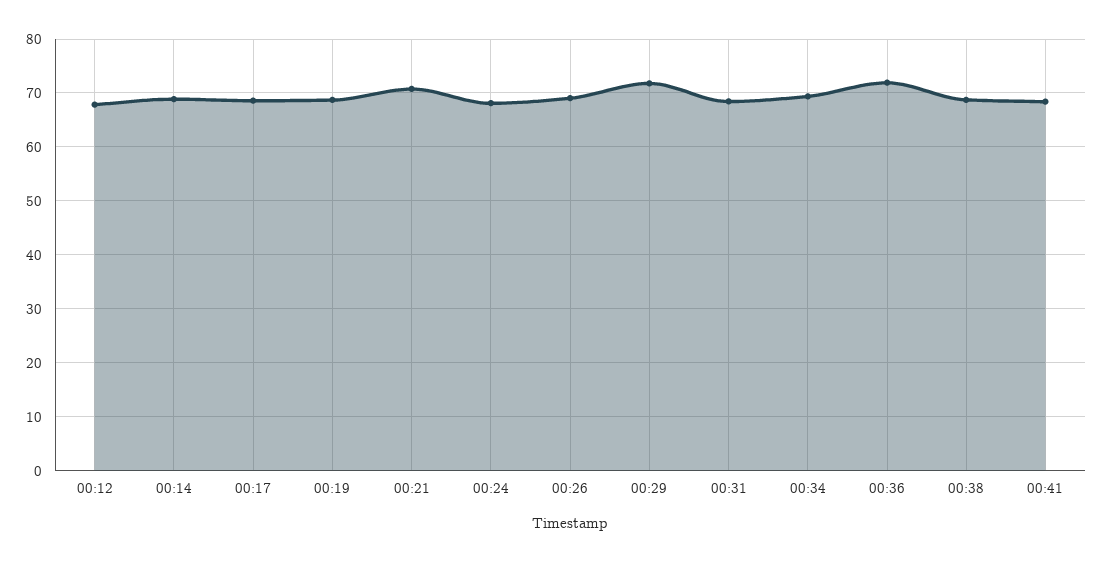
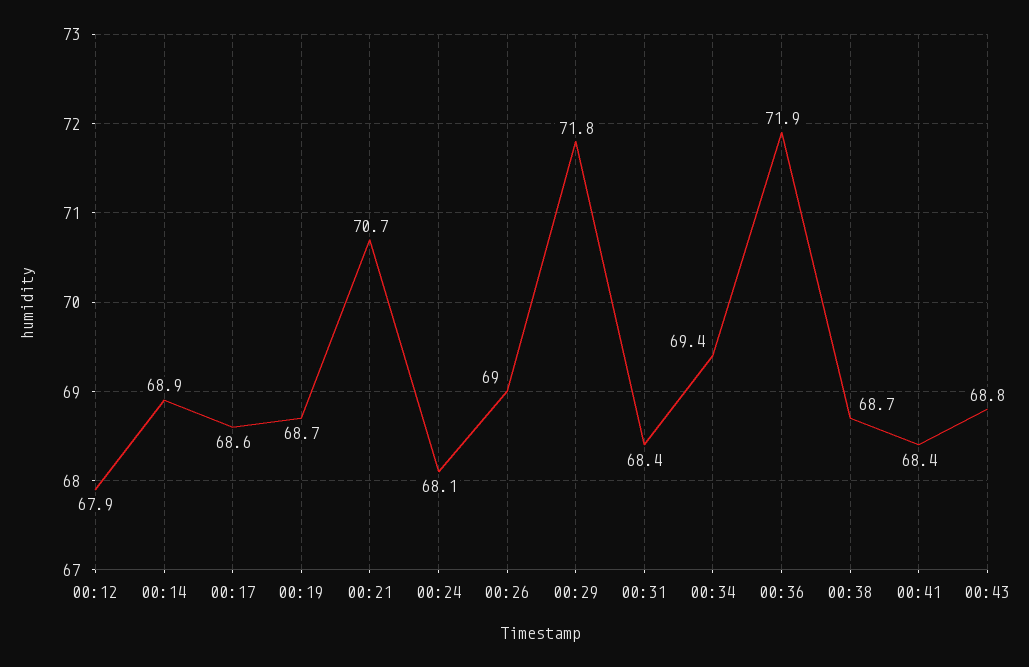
00:43: none -> 68.8

